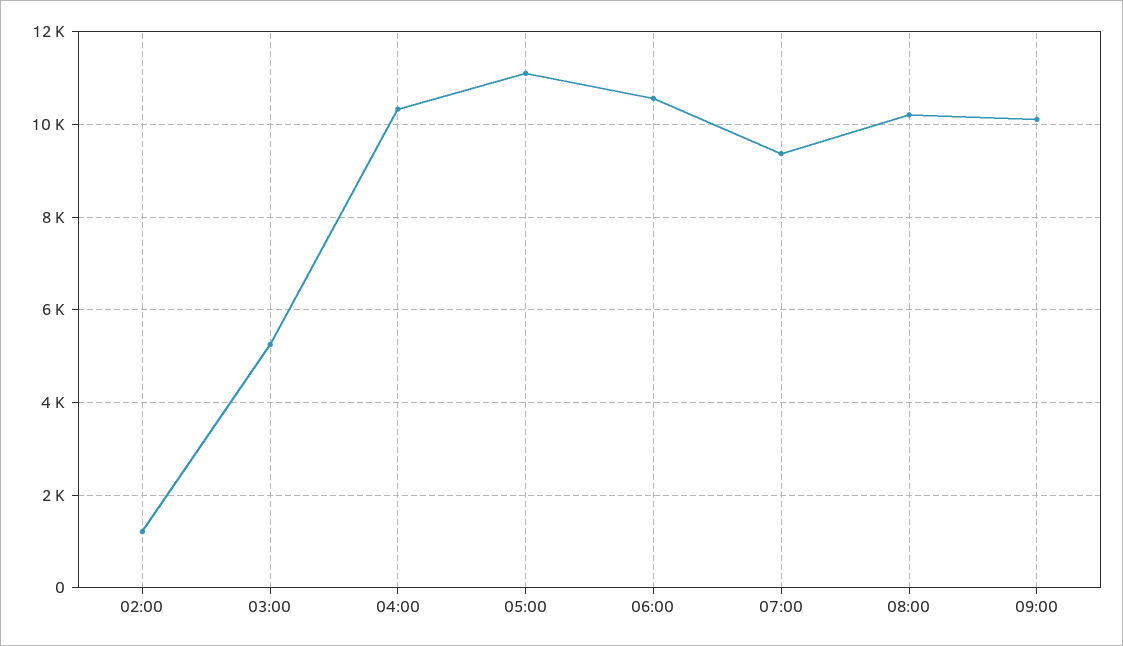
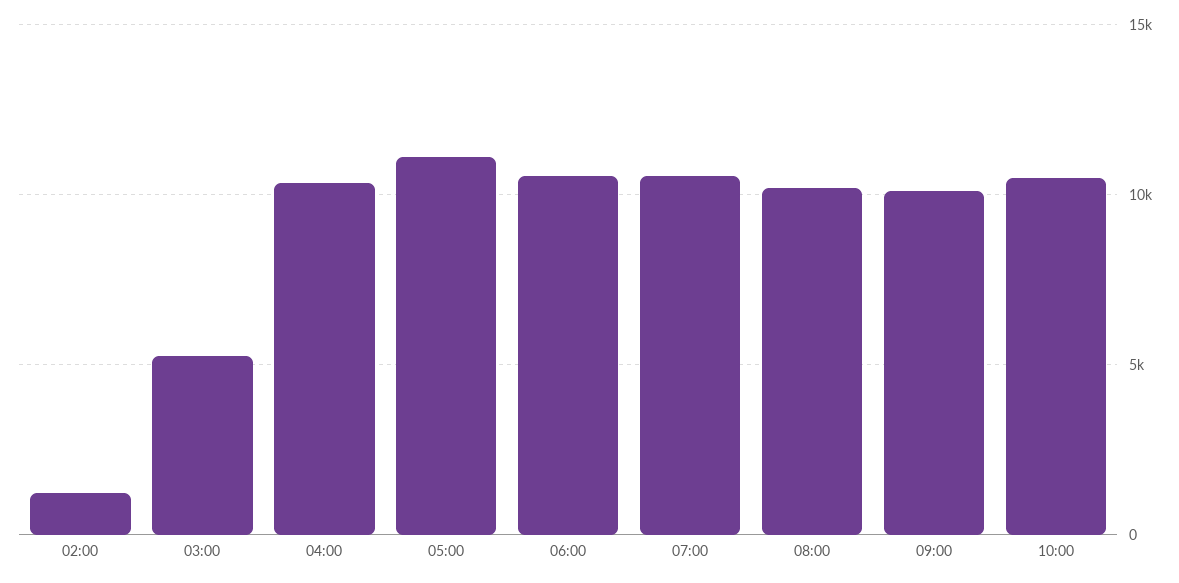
07:00: 9400 -> 10500
10:00: none -> 10500

